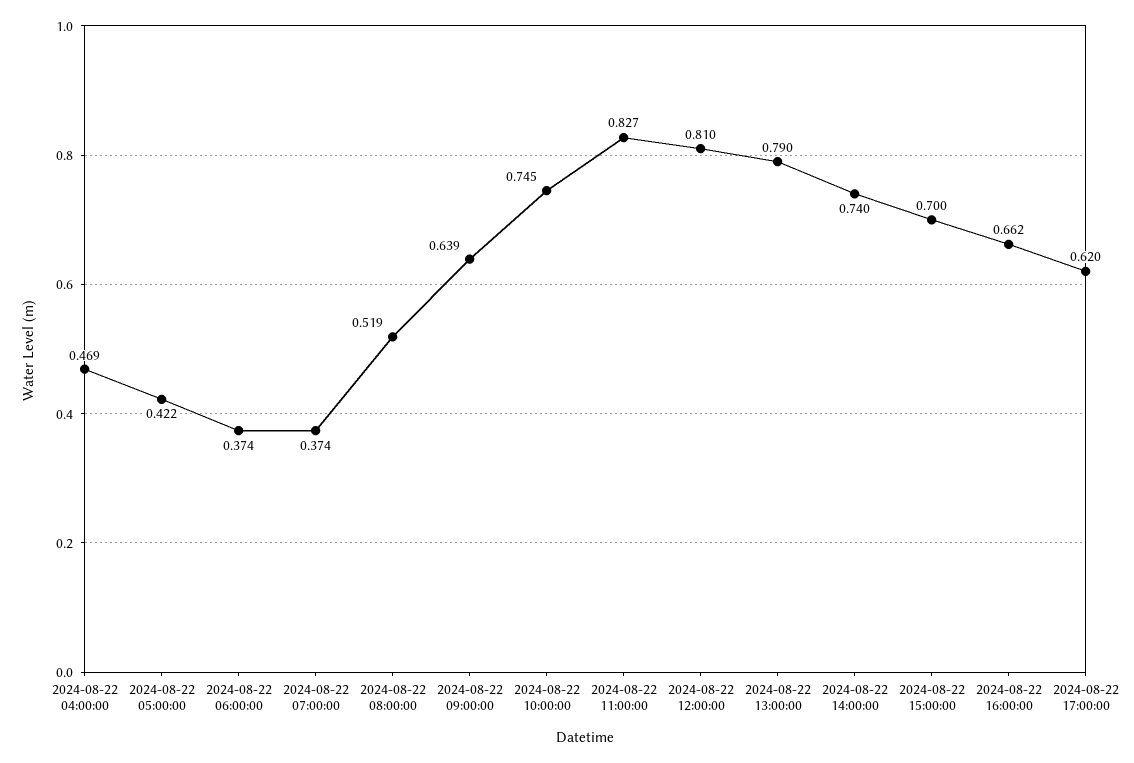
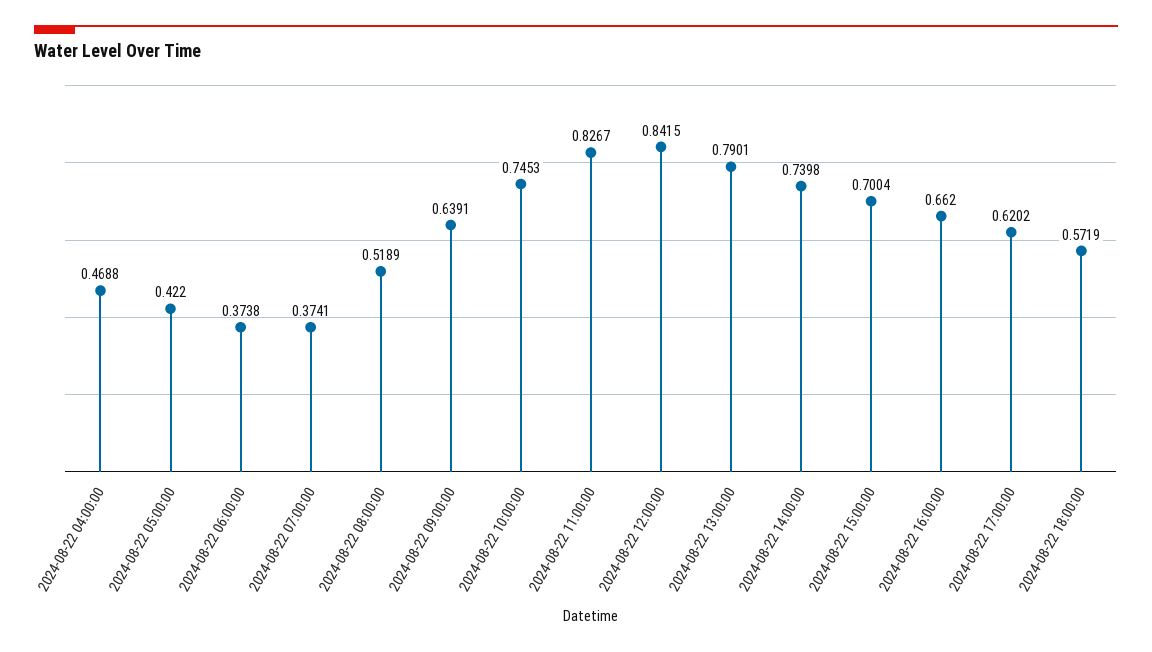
2024-08-22 12:00:00: 0.81 -> 0.8415
2024-08-22 18:00:00: none -> 0.5719

